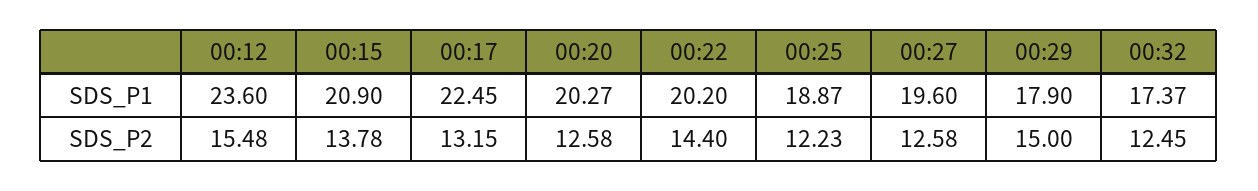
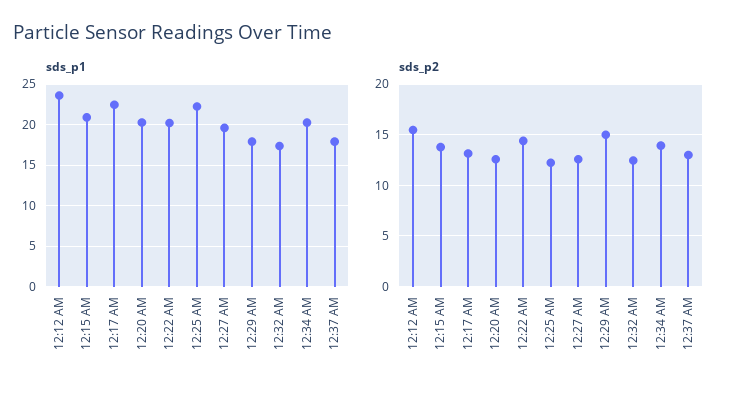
SDS_P1, 00:25: 18.87 -> 22
SDS_P1, 12:34 AM: none -> 20
SDS_P1, 12:37 AM: none -> 18
SDS_P2, 12:34 AM: none -> 14
SDS_P2, 12:37 AM: none -> 13

